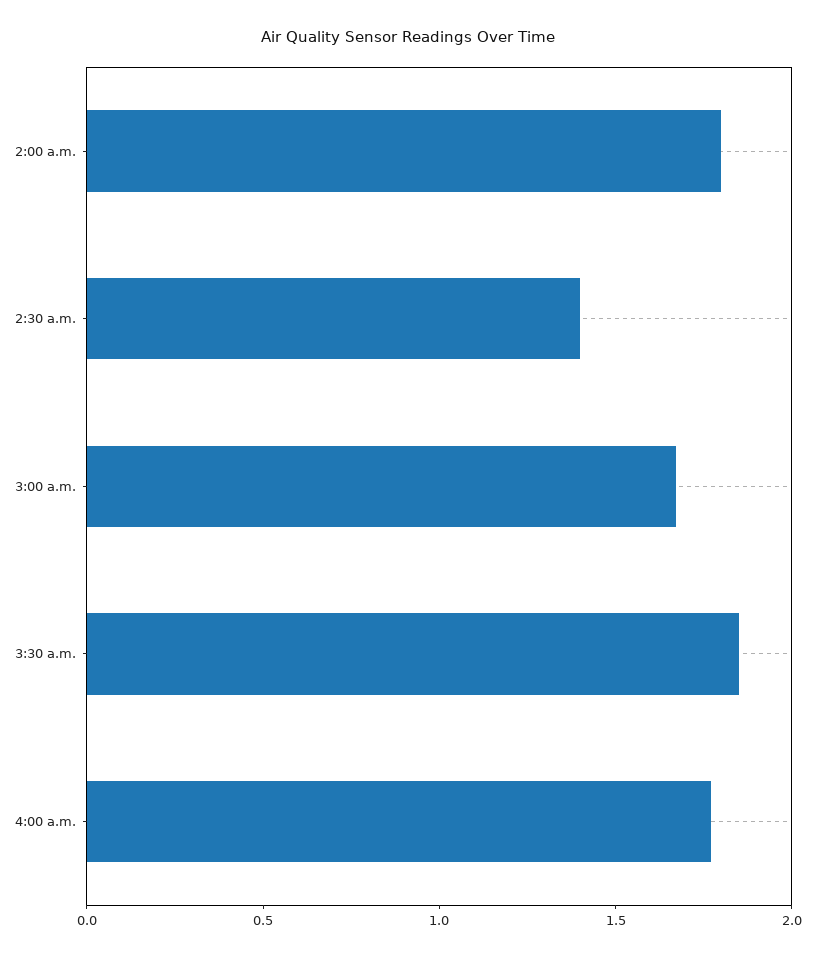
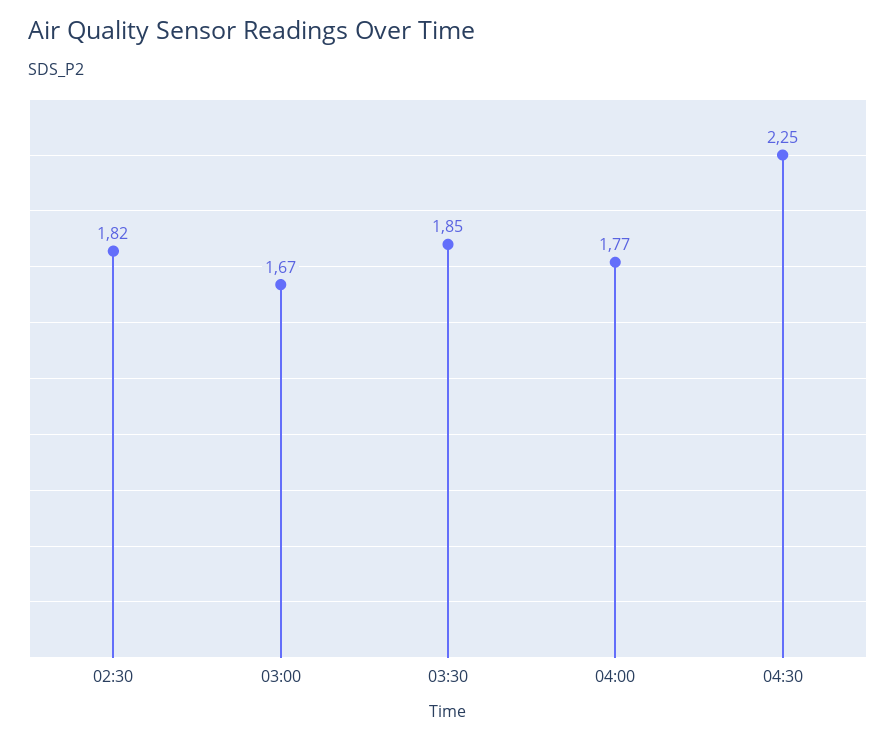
2:00 a.m.: 1.8 -> none
2:30 a.m.: 1.4 -> 1.82
04:30: none -> 2.25

